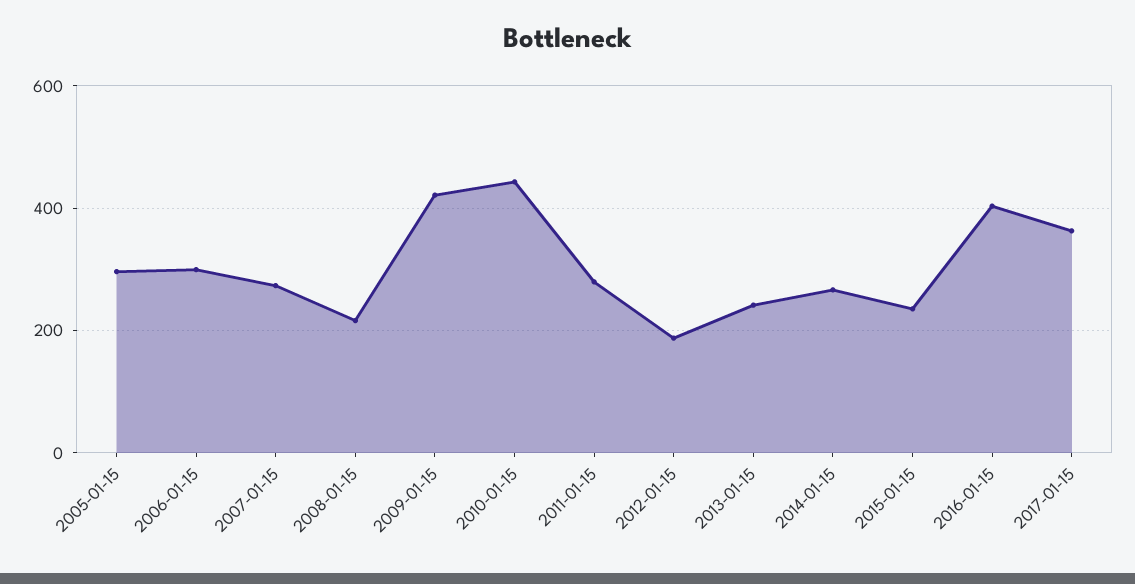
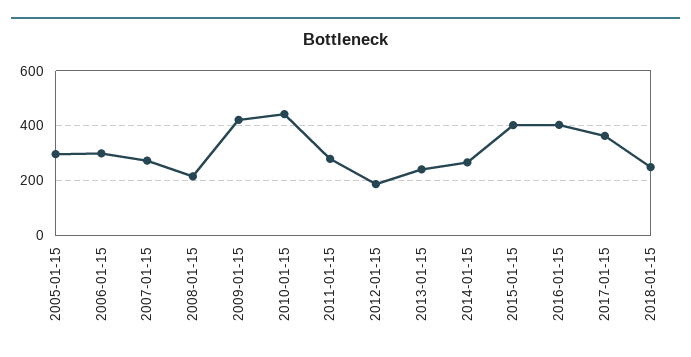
2015-01-15: 240 -> 400
2018-01-15: none -> 250

